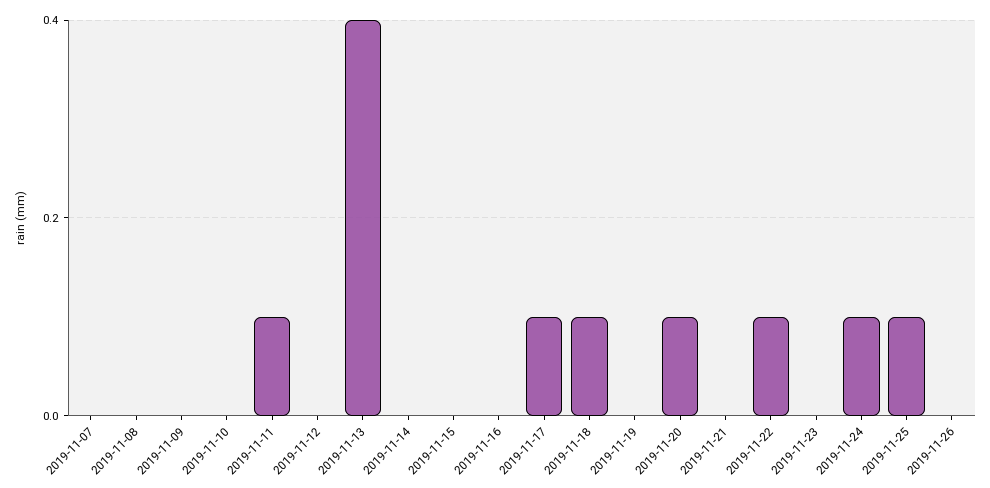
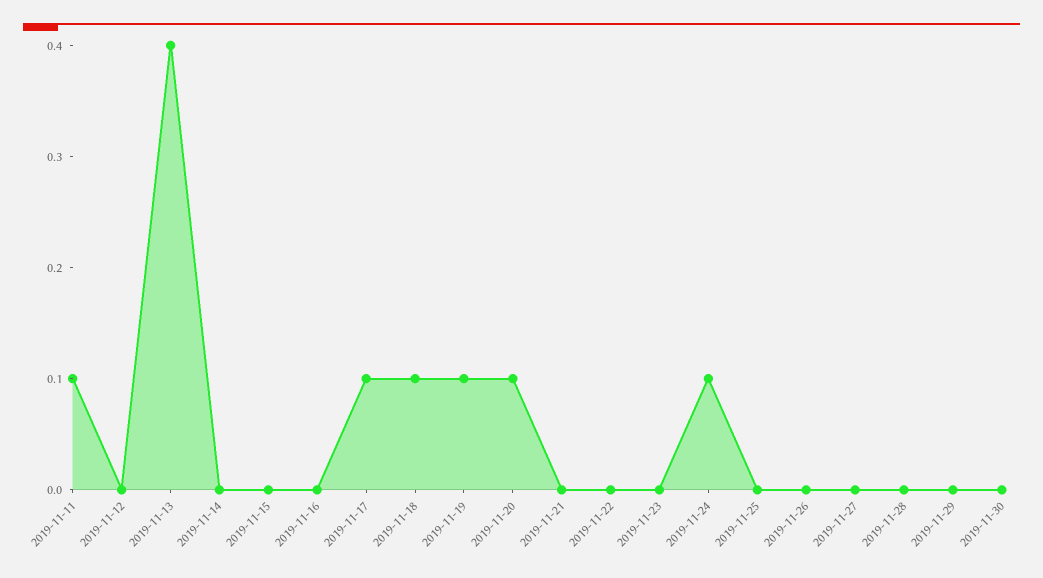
2019-11-07: 0 -> none
2019-11-08: 0 -> none
2019-11-09: 0 -> none
2019-11-10: 0 -> none
2019-11-19: 0 -> 0.1
2019-11-22: 0.1 -> 0
2019-11-25: 0.1 -> 0
2019-11-27: none -> 0
2019-11-28: none -> 0
2019-11-29: none -> 0
2019-11-30: none -> 0

